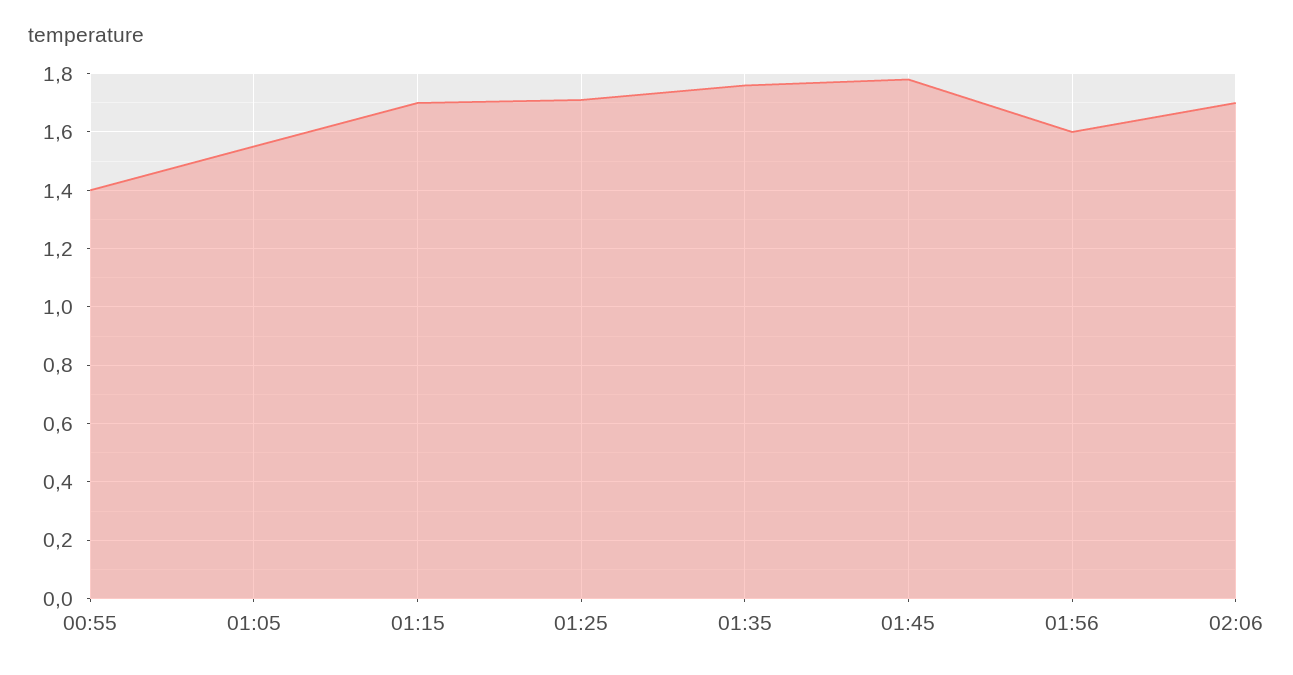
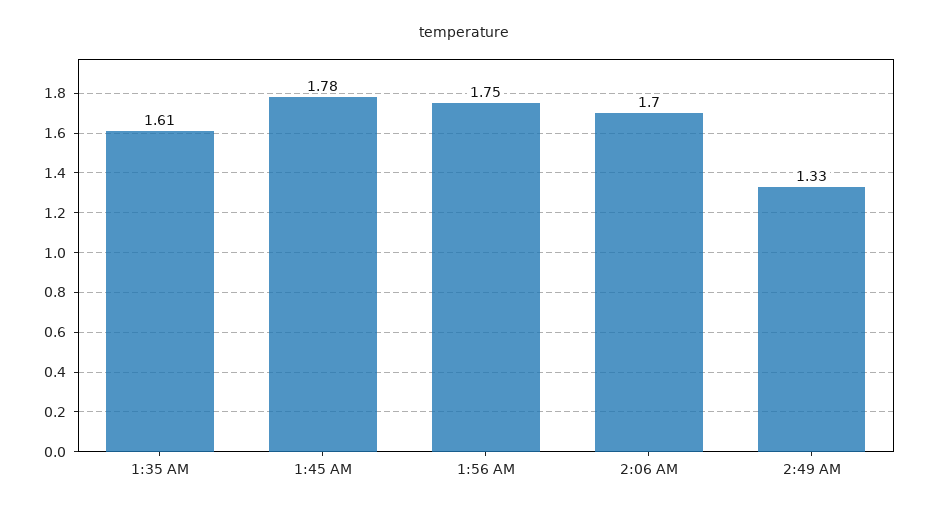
00:55: 1.4 -> none
01:05: 1.55 -> none
01:15: 1.7 -> none
01:25: 1.7 -> none
01:35: 1.75 -> 1.61
01:56: 1.6 -> 1.75
2:49 AM: none -> 1.33

